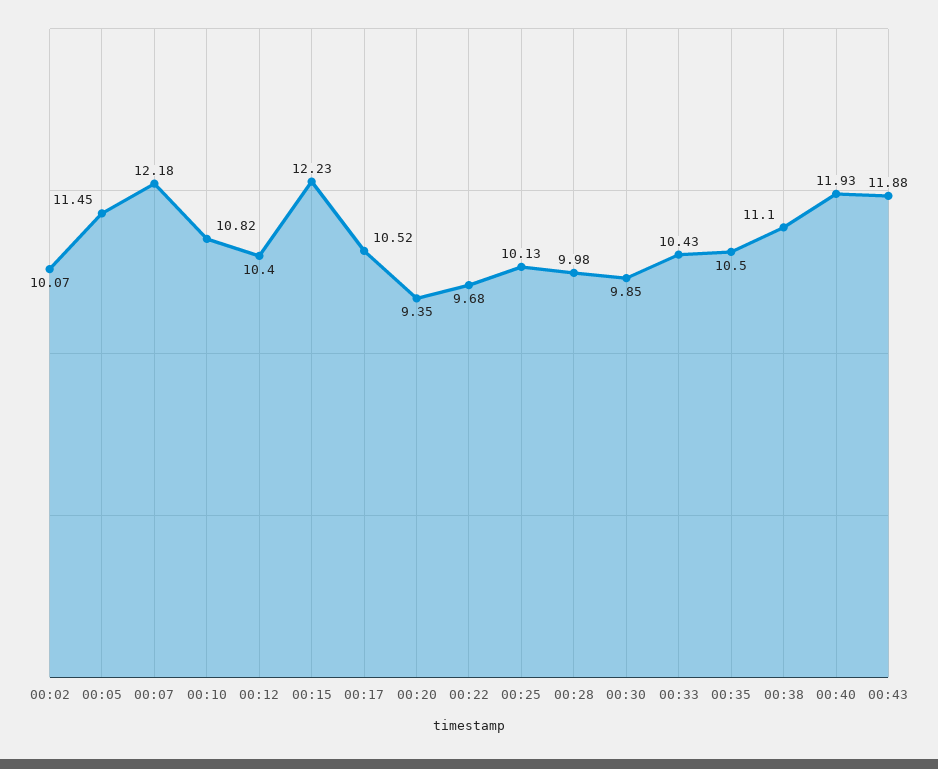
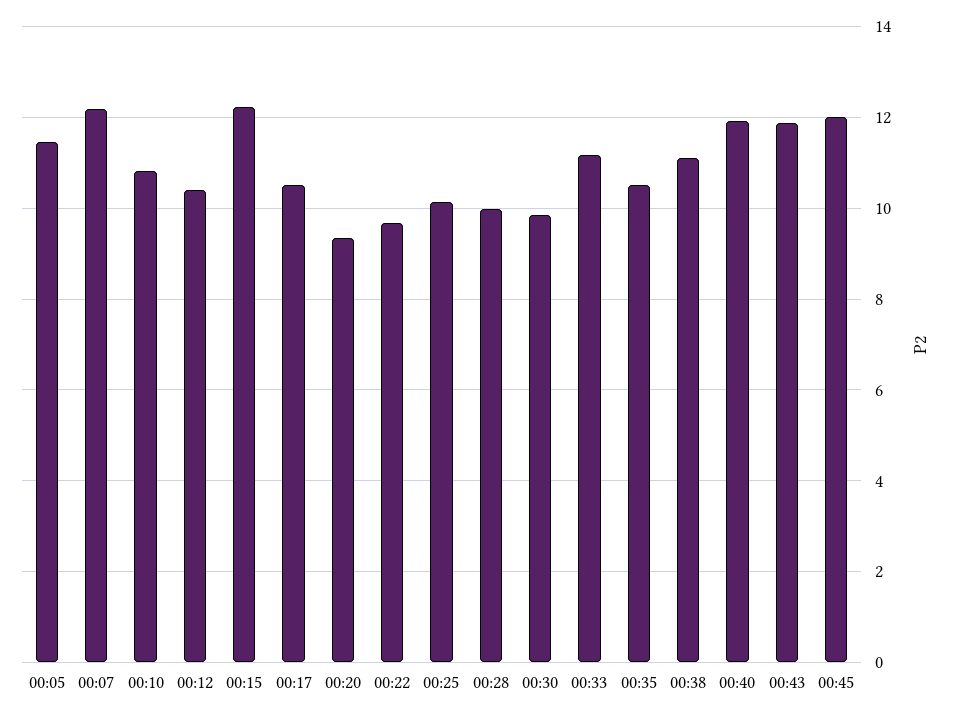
00:02: 10.07 -> none
00:33: 10.43 -> 11.2
00:45: none -> 12

